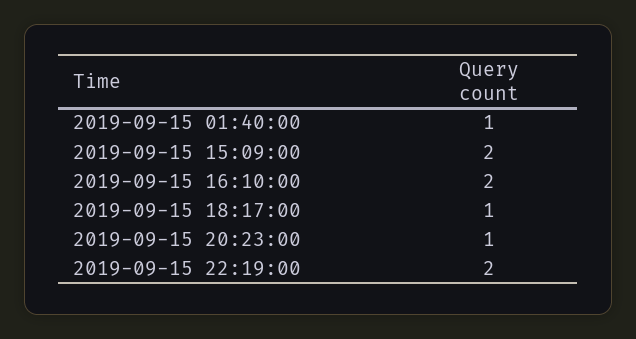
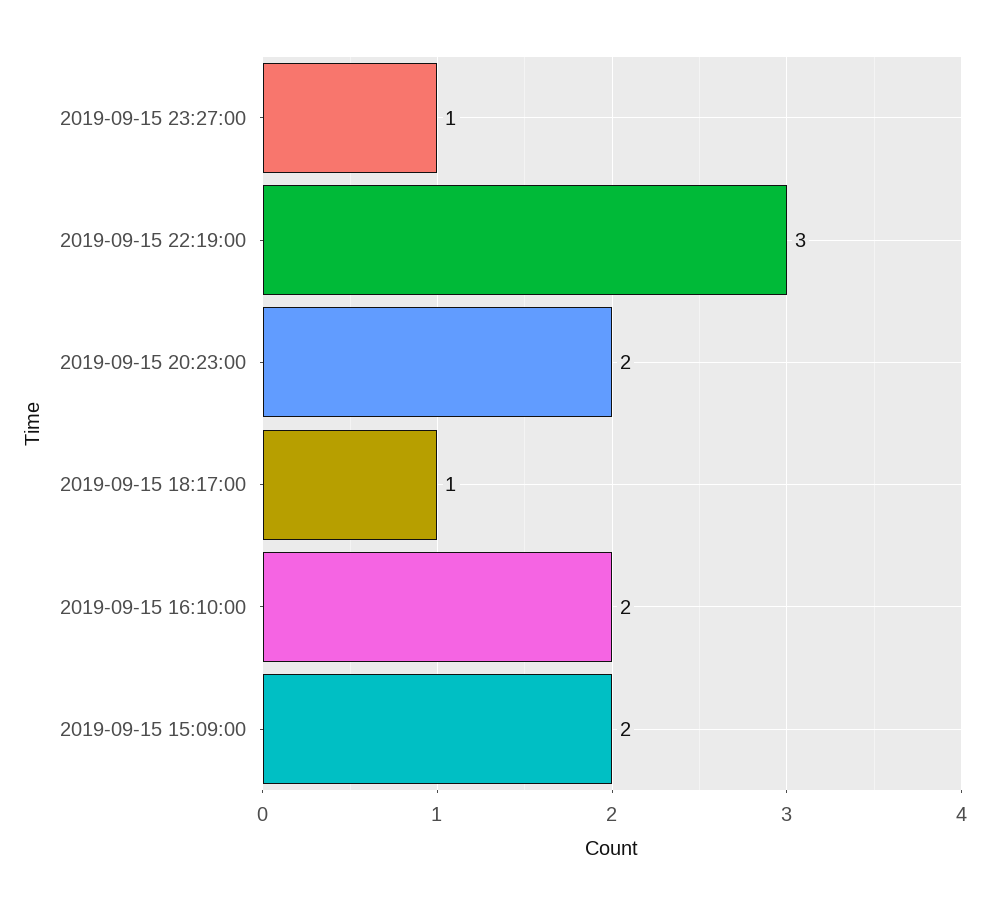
2019-09-15 01:40:00: 1 -> none
2019-09-15 20:23:00: 1 -> 2
2019-09-15 22:19:00: 2 -> 3
2019-09-15 23:27:00: none -> 1

